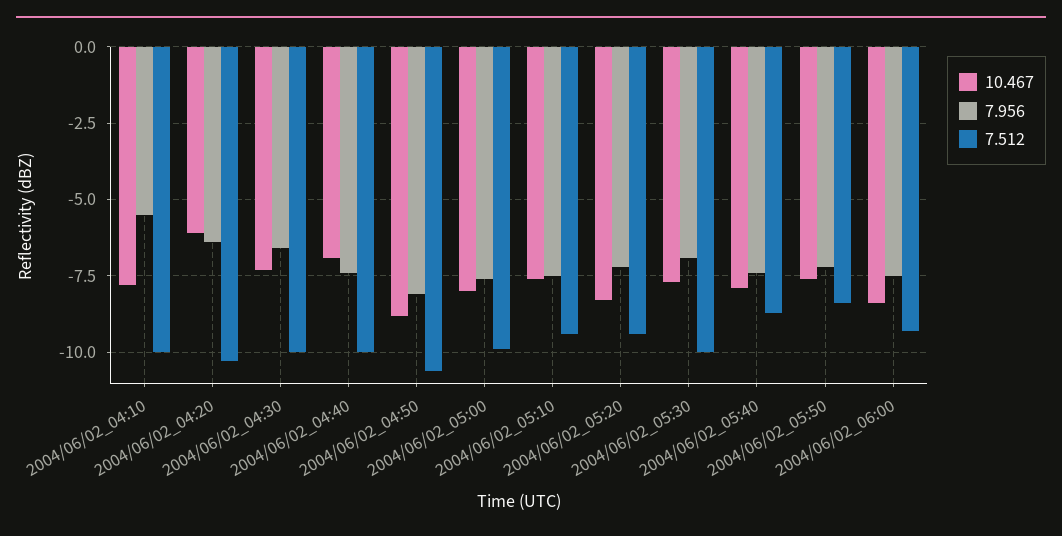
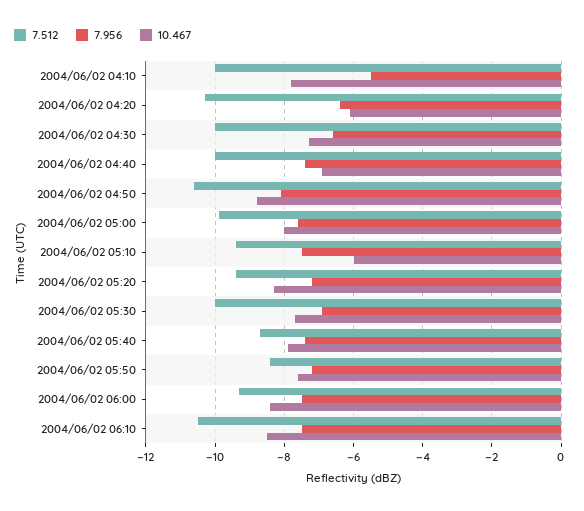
10.467, 2004/06/02_05:10: -7.5 -> -6
7.512, 2004/06/02 06:10: none -> -10.5
7.956, 2004/06/02 06:10: none -> -7.5
10.467, 2004/06/02 06:10: none -> -8.5

